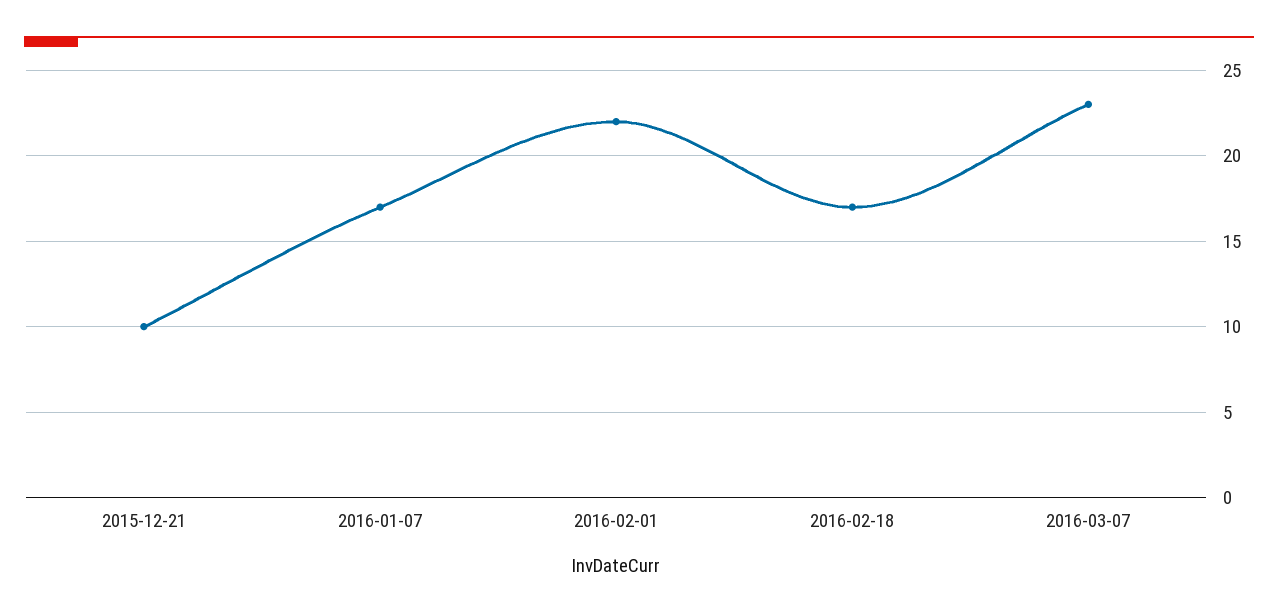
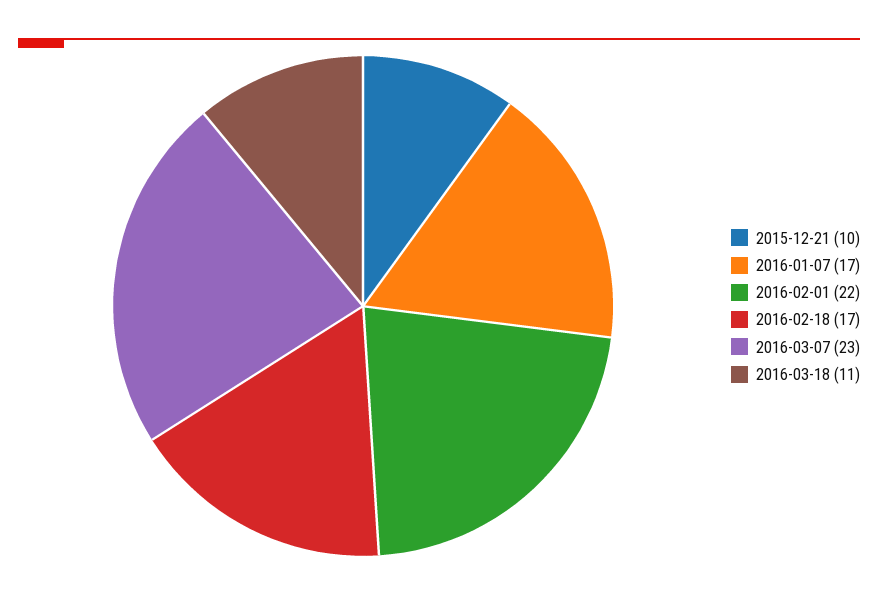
2016-03-18: none -> 11

